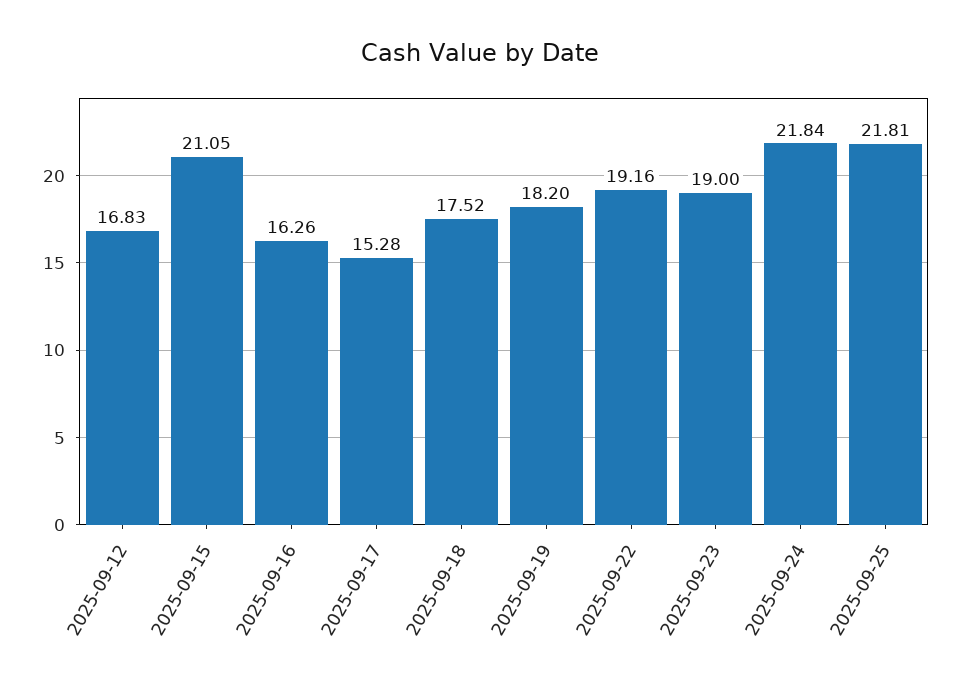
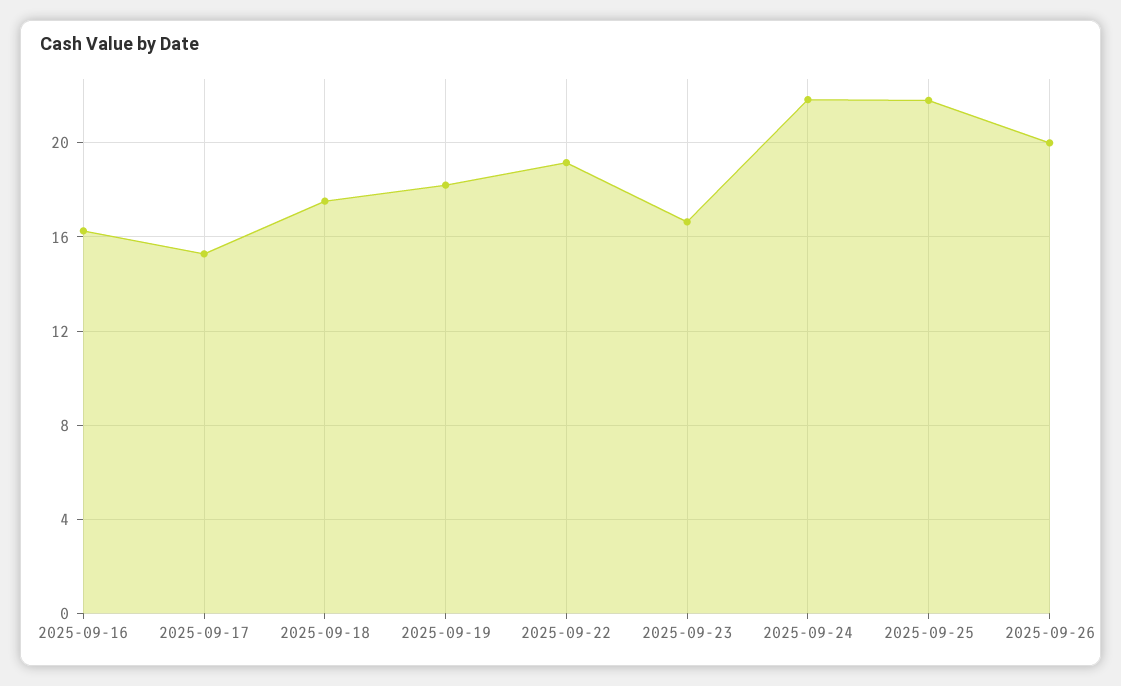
2025-09-12: 16.83 -> none
2025-09-15: 21.05 -> none
2025-09-23: 19 -> 16.5
2025-09-26: none -> 20

